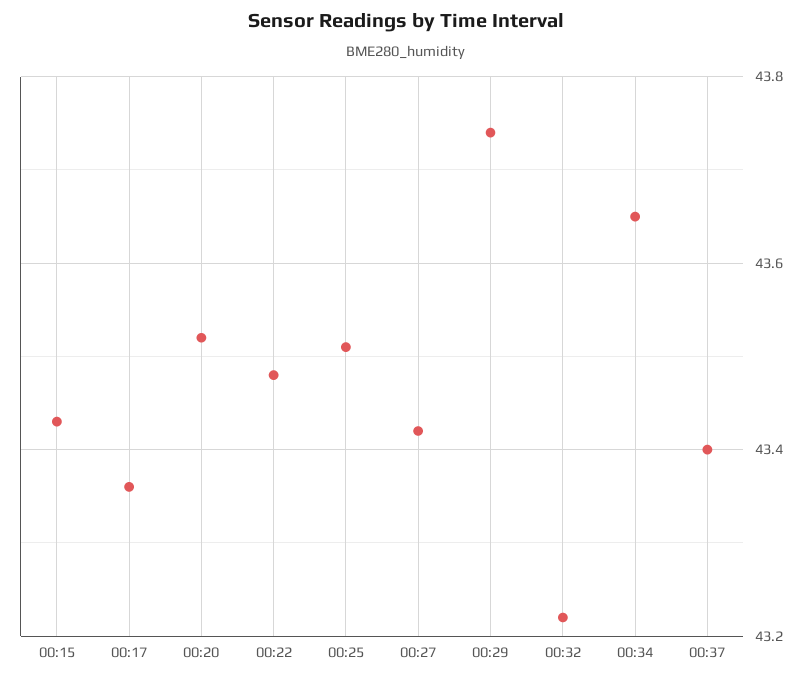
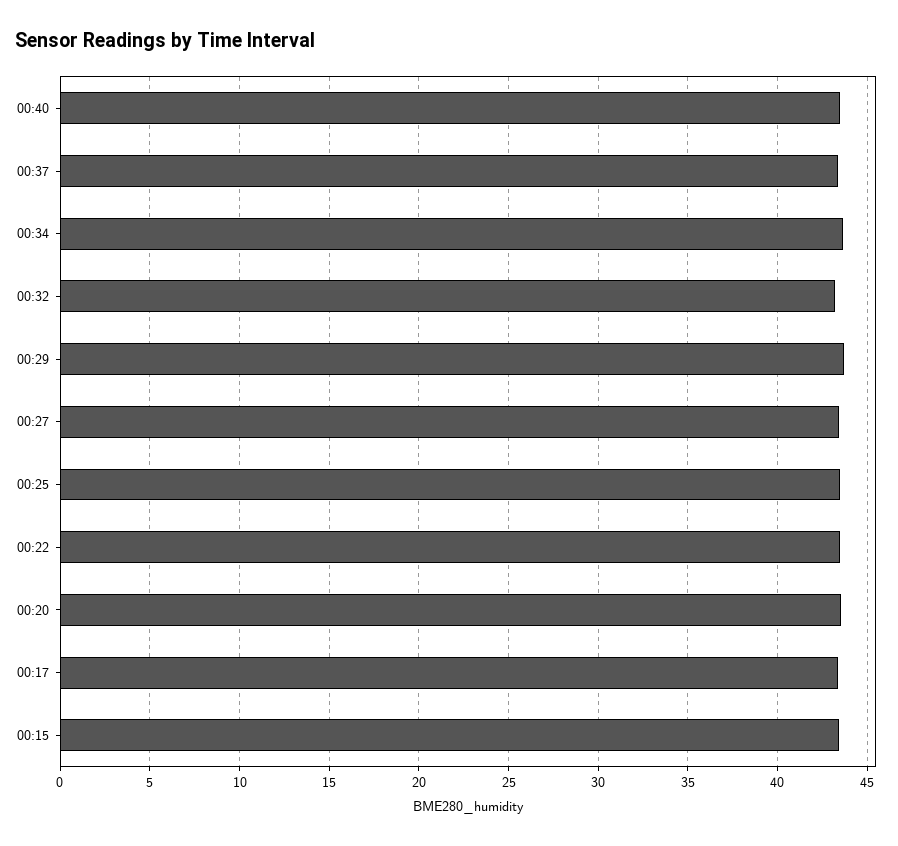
00:40: none -> 43.5

